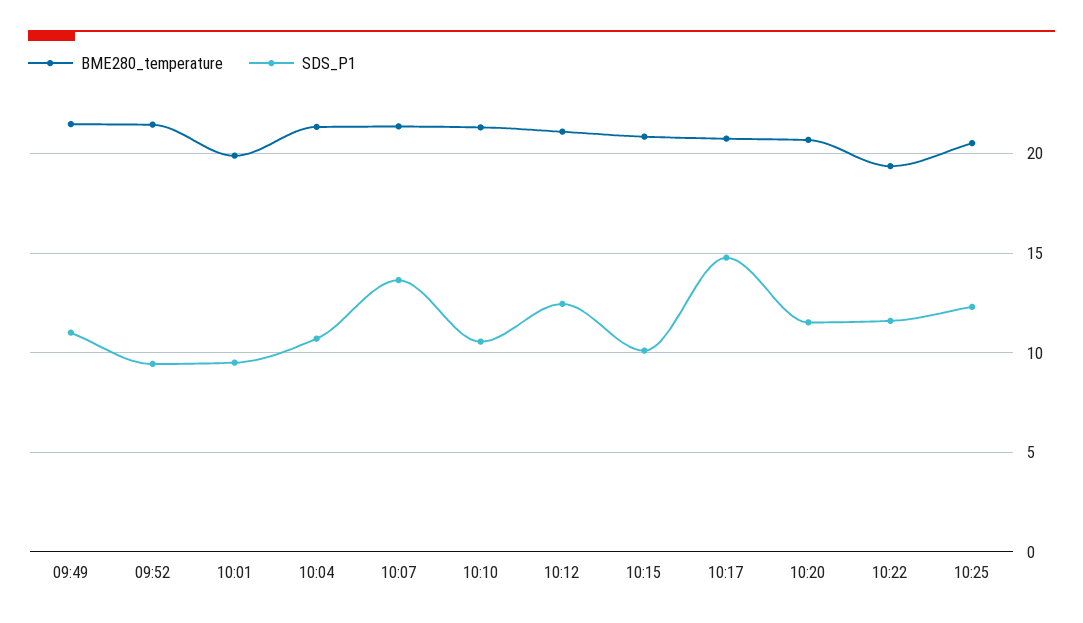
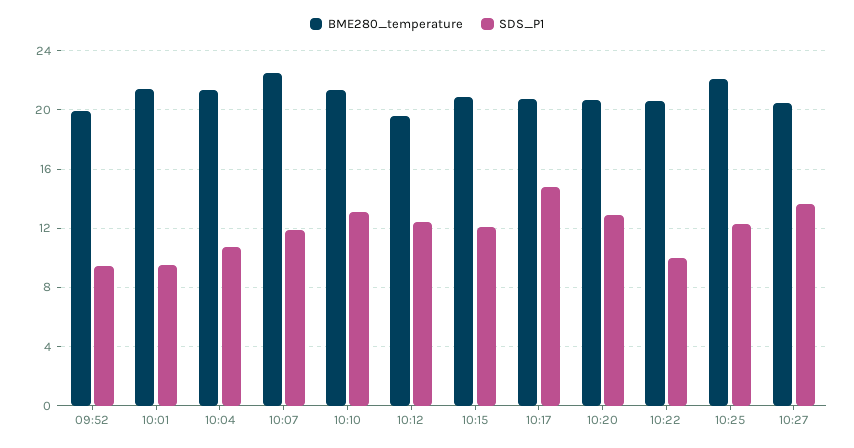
BME280_temperature, 09:49: 21.5 -> none
SDS_P1, 09:49: 11 -> none
BME280_temperature, 09:52: 21.5 -> 20
BME280_temperature, 10:01: 20 -> 21.5
BME280_temperature, 10:07: 21.5 -> 22.5
SDS_P1, 10:07: 13.5 -> 12
SDS_P1, 10:10: 10.5 -> 13
BME280_temperature, 10:12: 21 -> 19.5
SDS_P1, 10:15: 10 -> 12
SDS_P1, 10:20: 11.5 -> 13
BME280_temperature, 10:22: 19.5 -> 20.5
SDS_P1, 10:22: 11.5 -> 10
BME280_temperature, 10:25: 20.5 -> 22
BME280_temperature, 10:27: none -> 20.5
SDS_P1, 10:27: none -> 13.5

